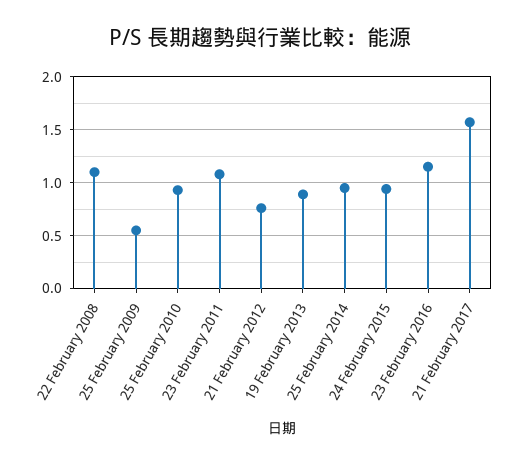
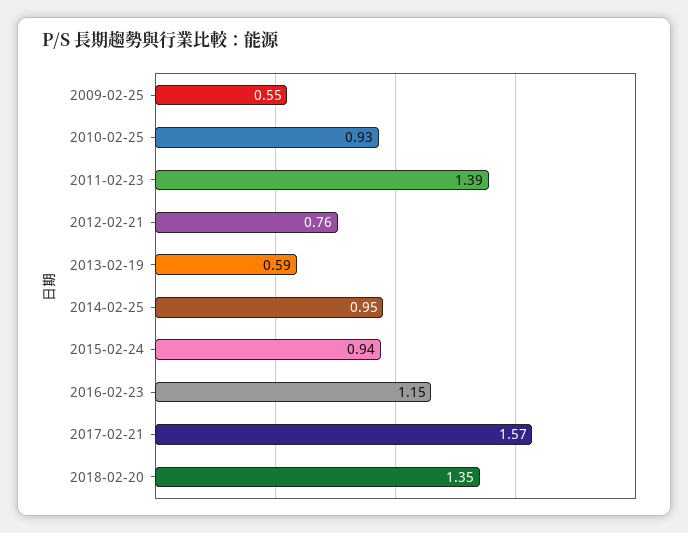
22 February 2008: 1.1 -> none
23 February 2011: 1.1 -> 1.39
19 February 2013: 0.9 -> 0.59
2018-02-20: none -> 1.35

